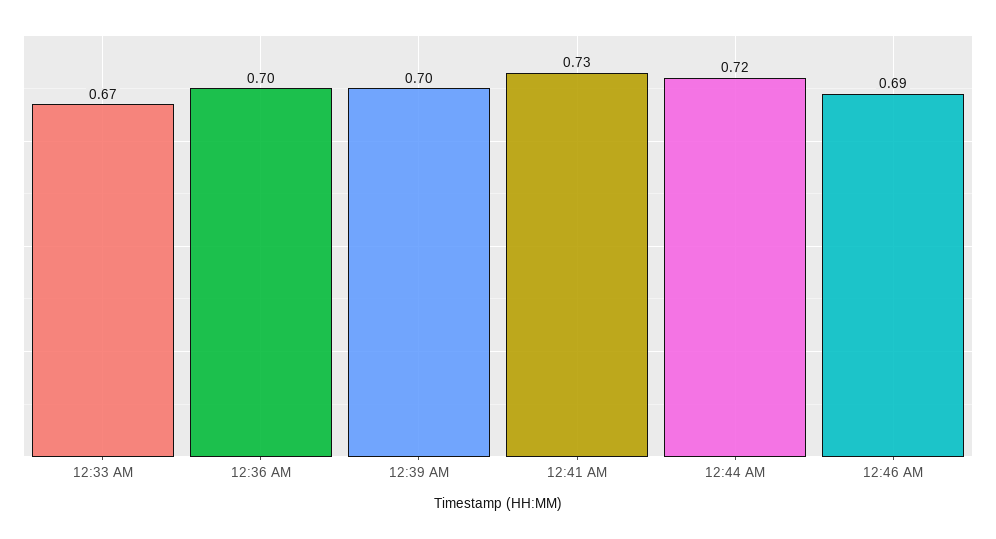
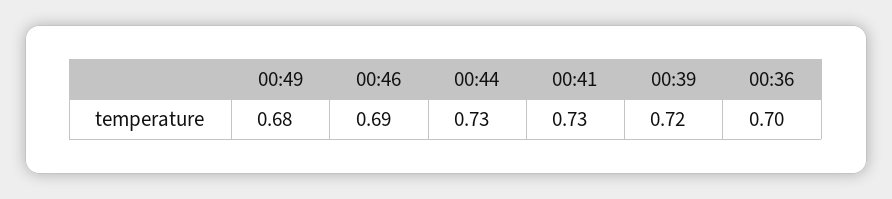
12:33 AM: 0.67 -> none
12:39 AM: 0.7 -> 0.72
12:44 AM: 0.72 -> 0.73
00:49: none -> 0.68

